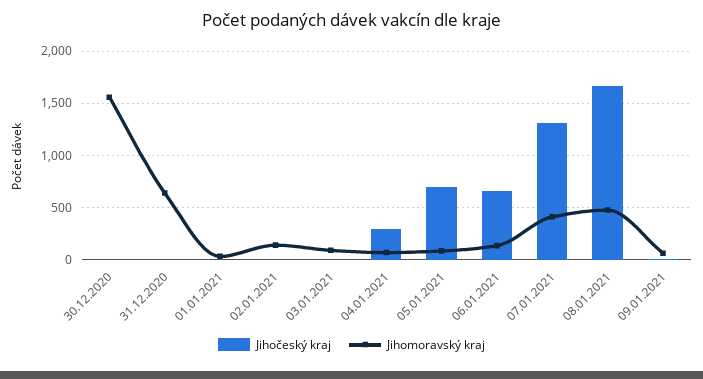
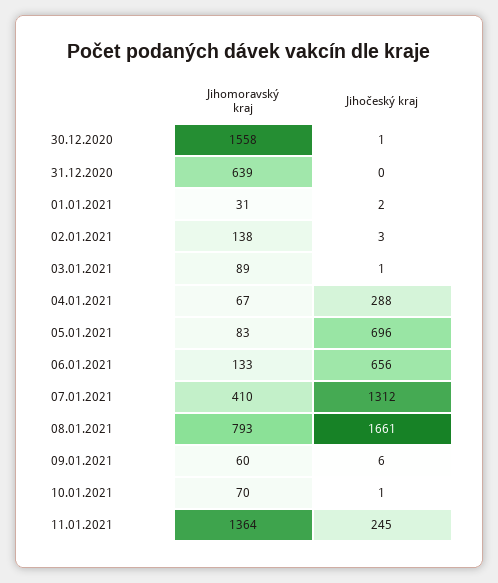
Jihomoravský kraj, 08.01.2021: 500 -> 793
Jihomoravský kraj, 10.01.2021: none -> 70
Jihočeský kraj, 10.01.2021: none -> 1
Jihomoravský kraj, 11.01.2021: none -> 1364
Jihočeský kraj, 11.01.2021: none -> 245

